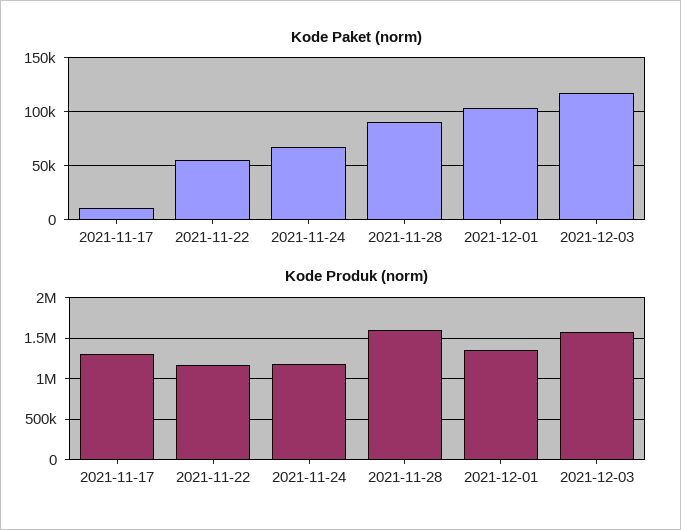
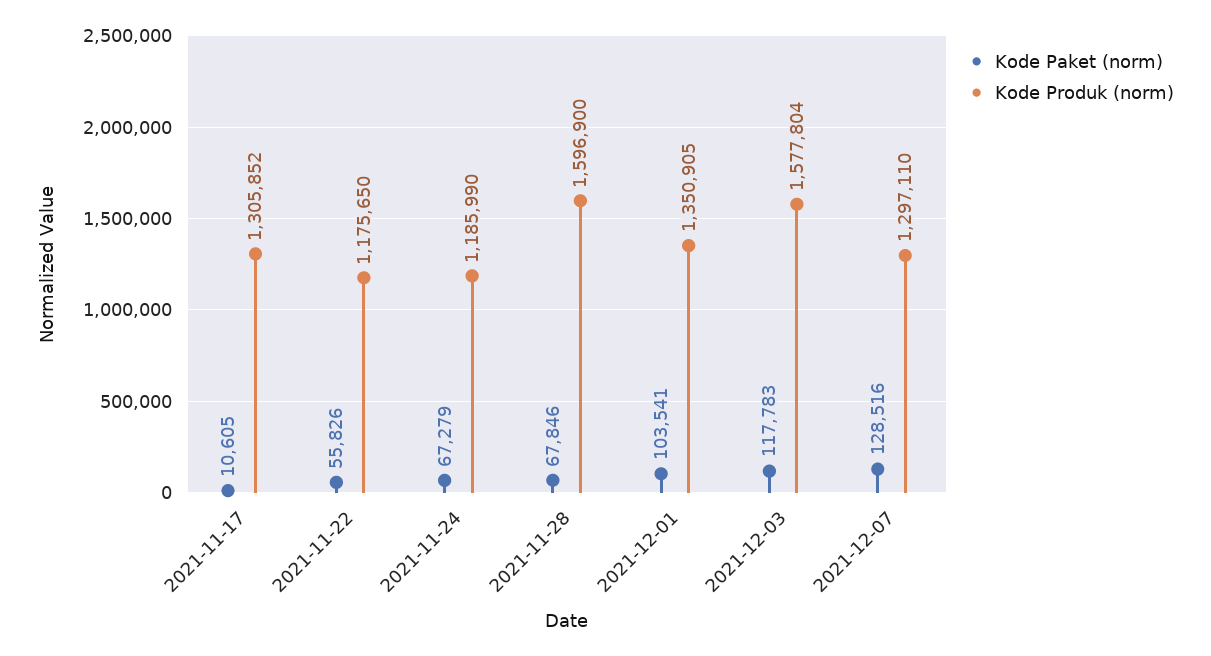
Kode Paket (norm), 2021-11-28: 90000 -> 67846
Kode Paket (norm), 2021-12-07: none -> 128516
Kode Produk (norm), 2021-12-07: none -> 1297110

